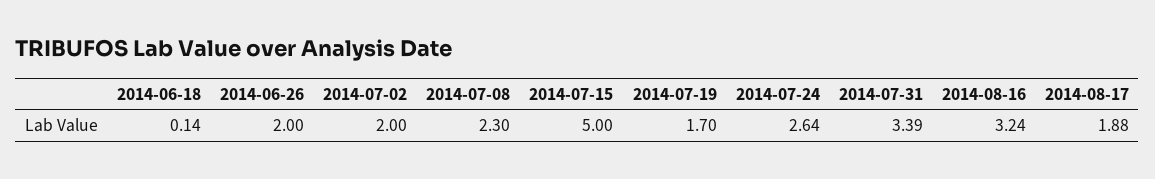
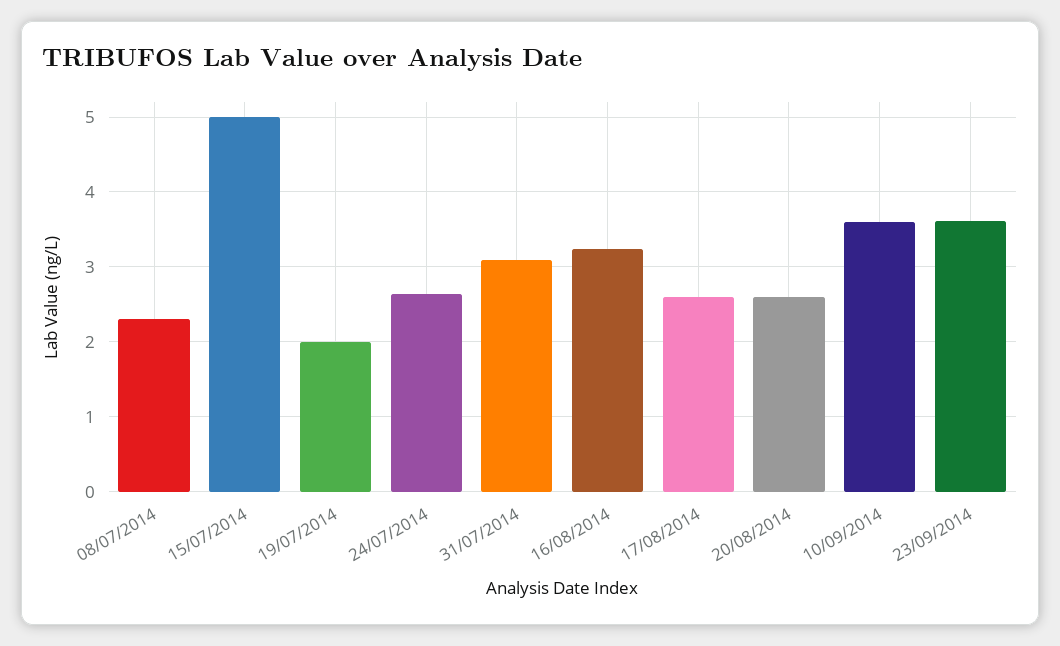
2014-06-18: 0.14 -> none
2014-06-26: 2 -> none
2014-07-02: 2 -> none
2014-07-19: 1.7 -> 2
2014-07-31: 3.39 -> 3.1
2014-08-17: 1.88 -> 2.6
20/08/2014: none -> 2.6
10/09/2014: none -> 3.6
23/09/2014: none -> 3.6

